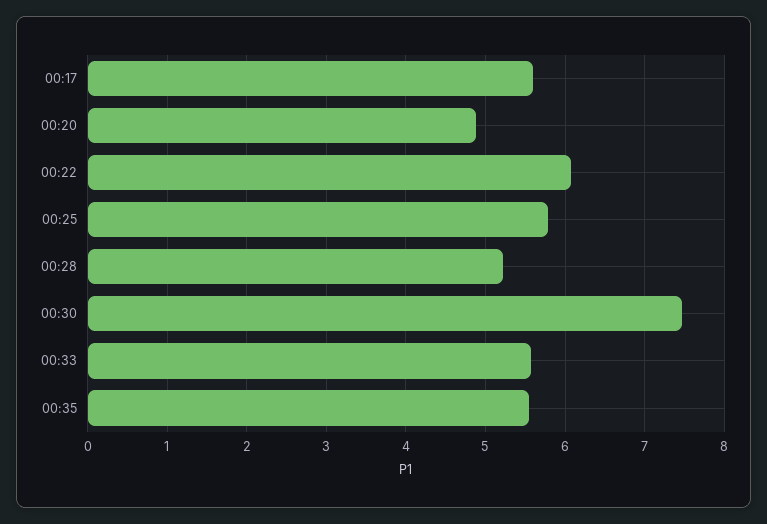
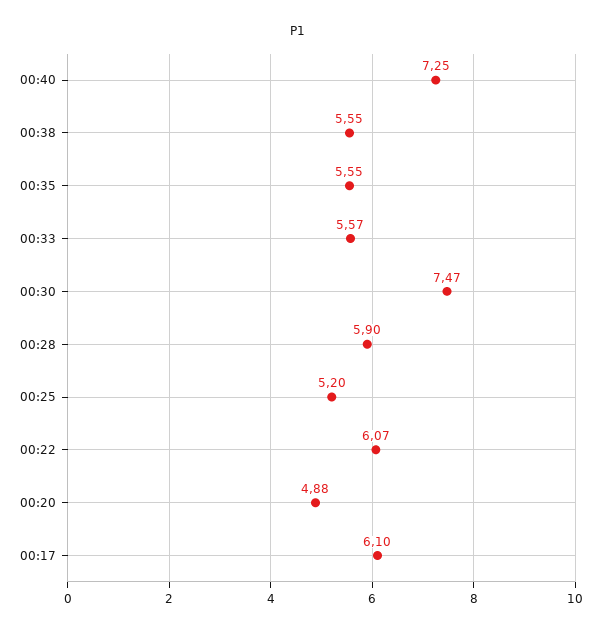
00:17: 5.6 -> 6.1
00:25: 5.8 -> 5.2
00:28: 5.2 -> 5.9
00:40: none -> 7.25
00:38: none -> 5.55

